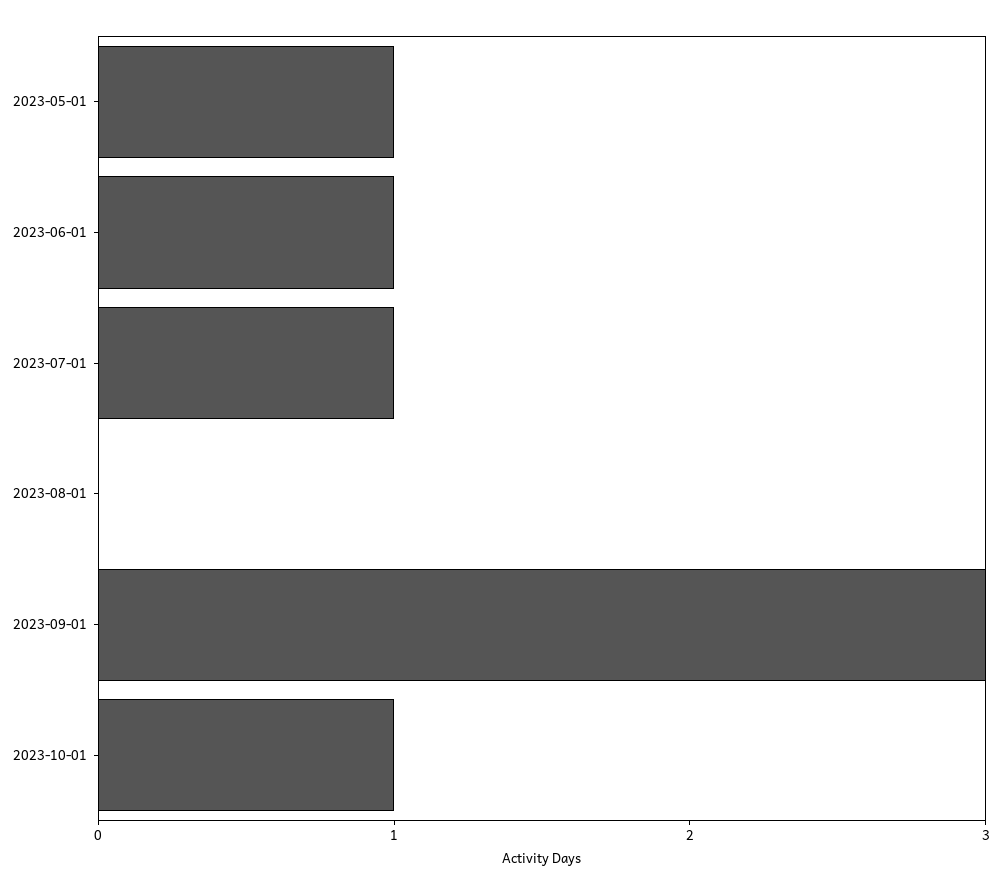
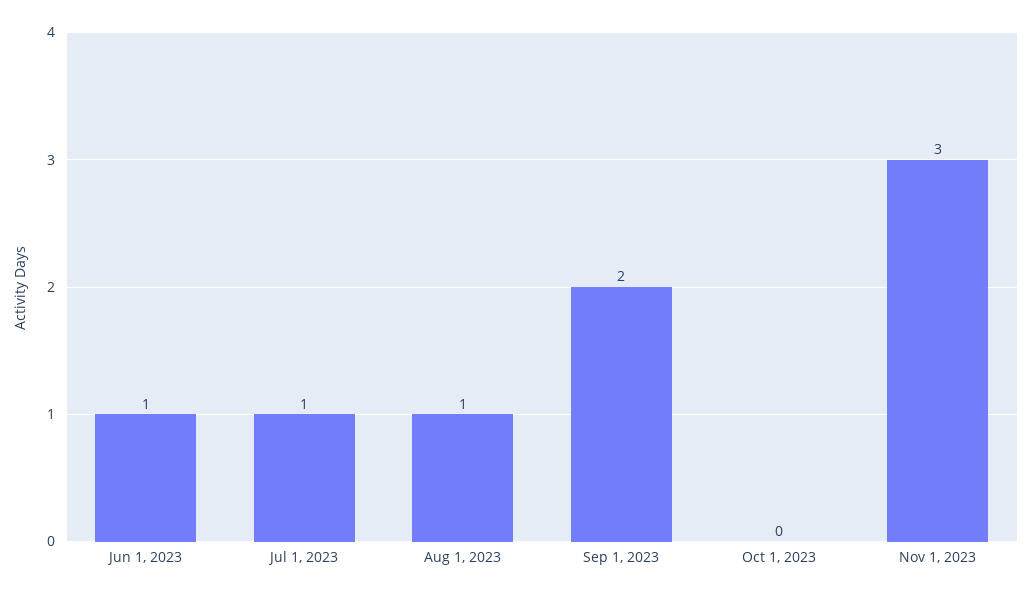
2023-05-01: 1 -> none
2023-08-01: 0 -> 1
2023-09-01: 3 -> 2
2023-10-01: 1 -> 0
Nov 1, 2023: none -> 3

